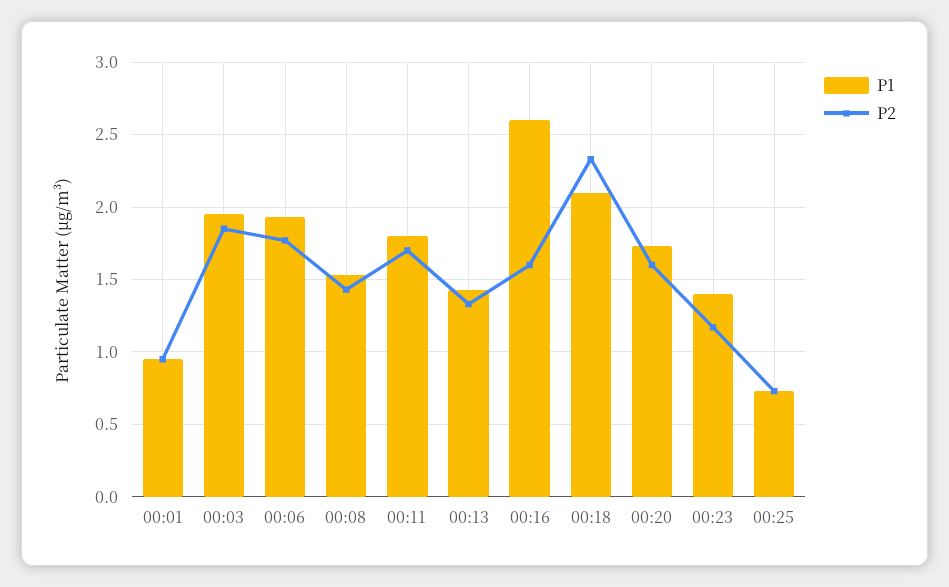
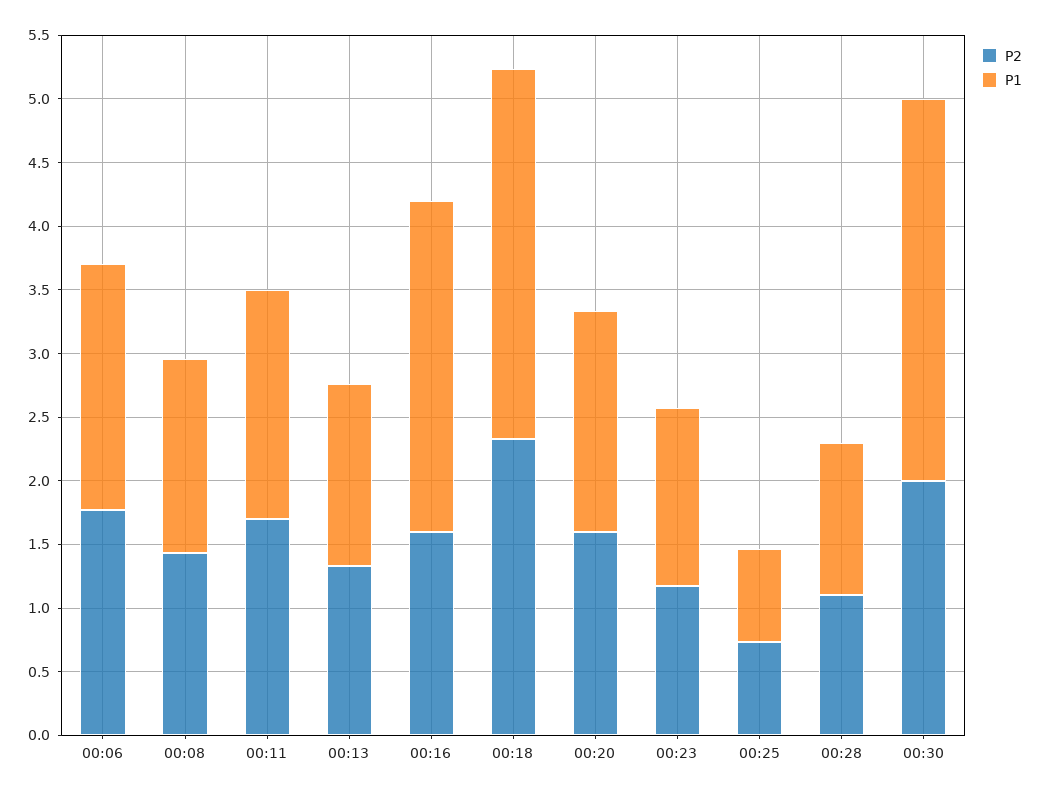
P1, 00:01: 0.95 -> none
P2, 00:01: 0.95 -> none
P1, 00:03: 1.95 -> none
P2, 00:03: 1.85 -> none
P1, 00:18: 2.1 -> 2.9
P2, 00:28: none -> 1.1
P1, 00:28: none -> 1.2
P2, 00:30: none -> 2
P1, 00:30: none -> 3

